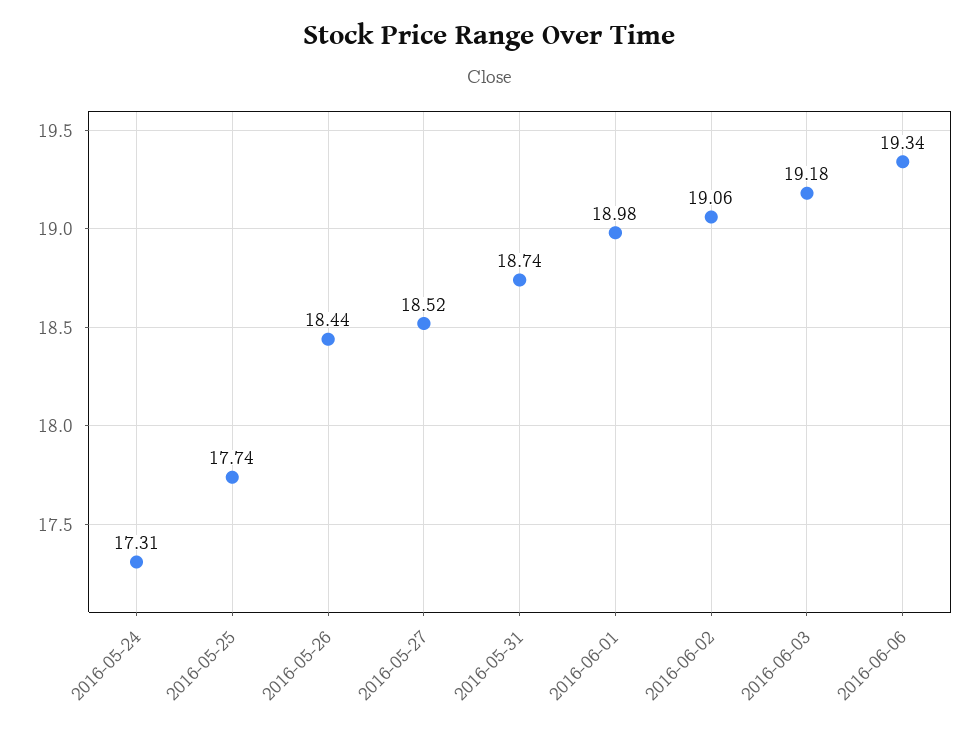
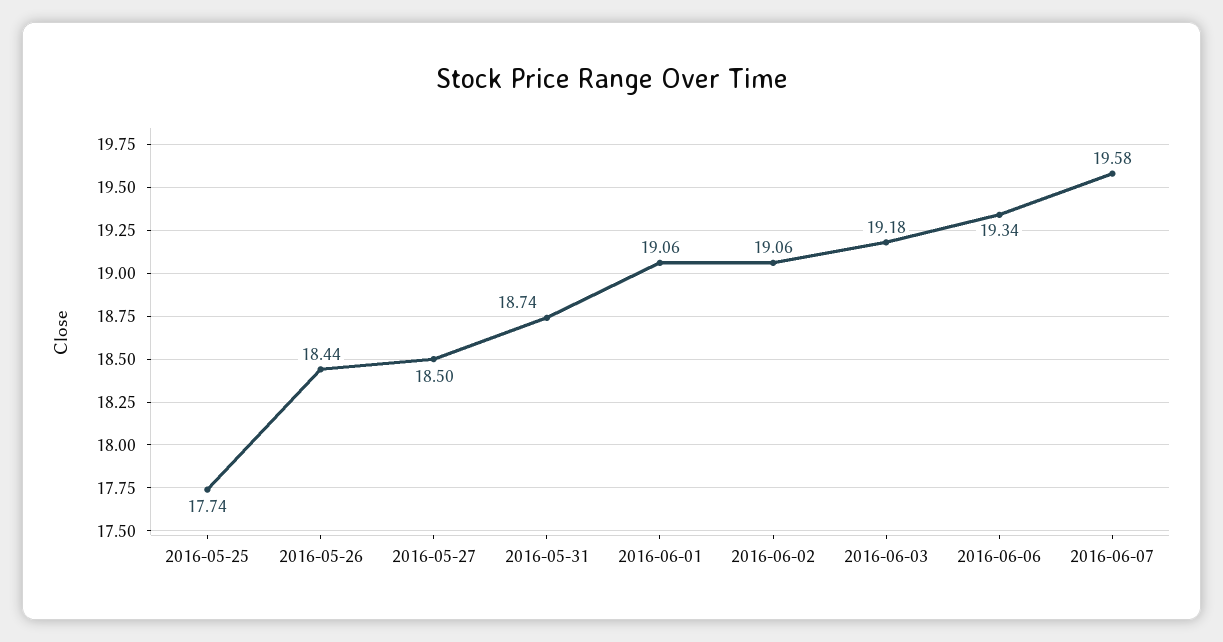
2016-05-24: 17.31 -> none
2016-05-27: 18.52 -> 18.5
2016-06-01: 18.98 -> 19.06
2016-06-07: none -> 19.58

